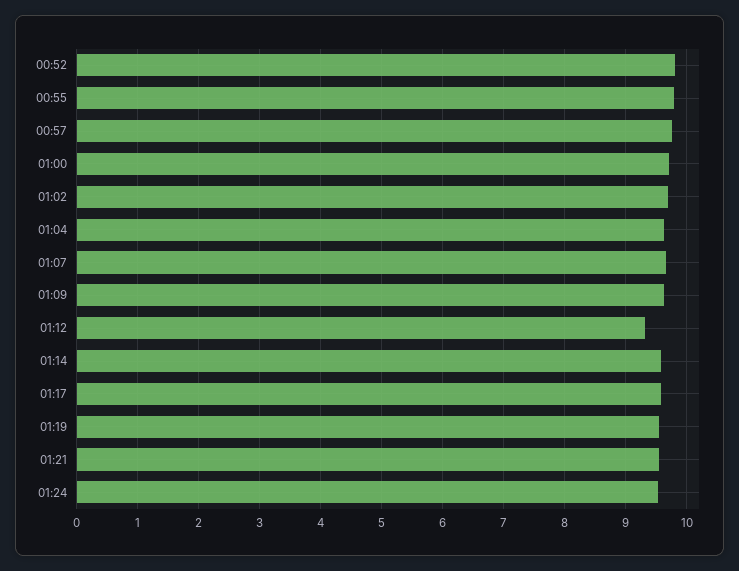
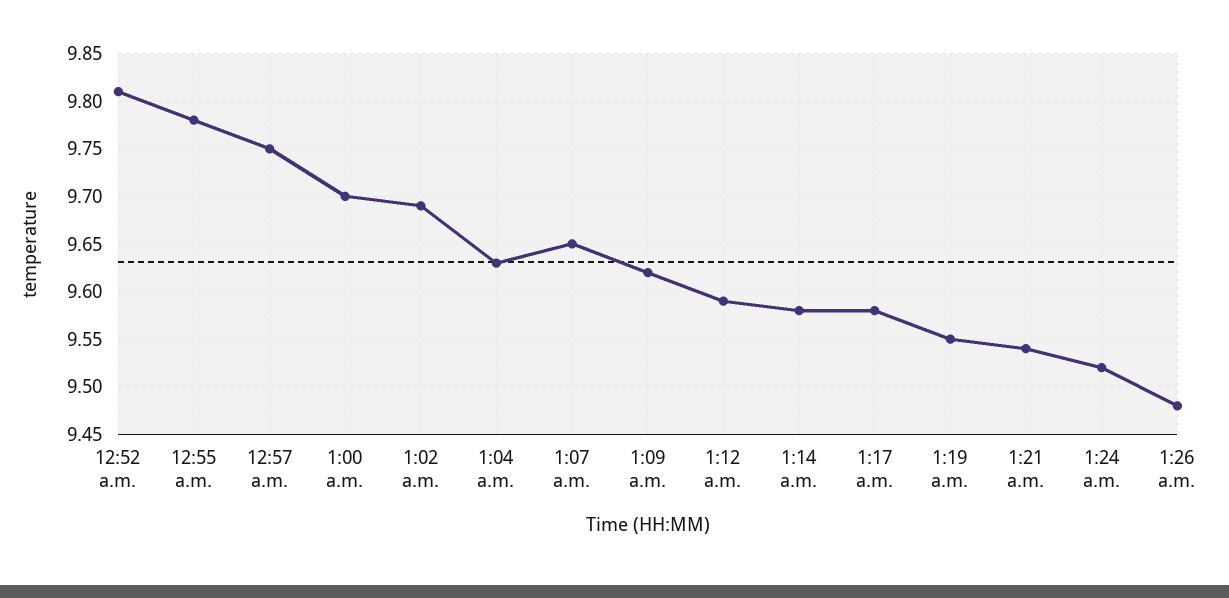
01:12: 9.3 -> 9.59
1:26 a.m.: none -> 9.48

